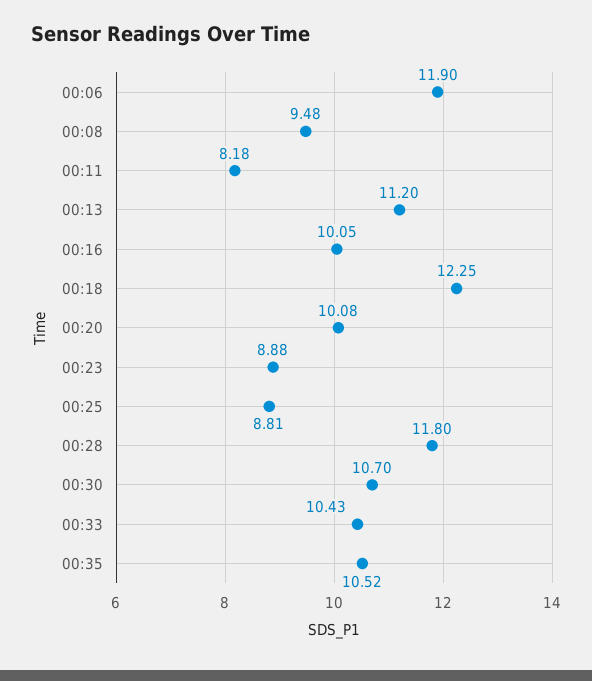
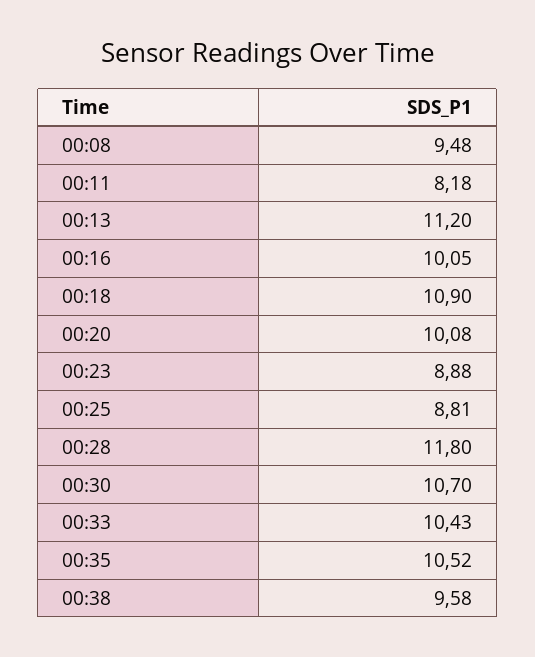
00:06: 11.9 -> none
00:18: 12.25 -> 10.9
00:38: none -> 9.58

